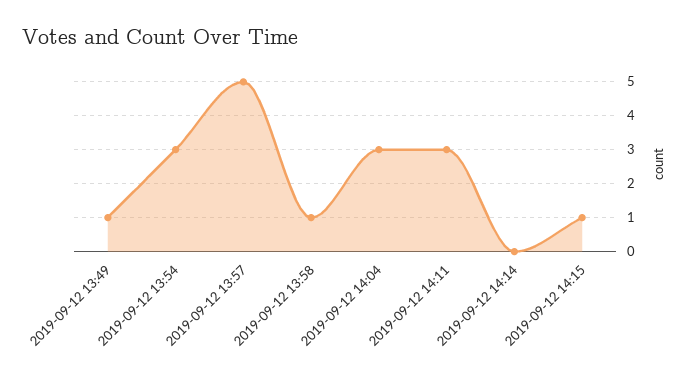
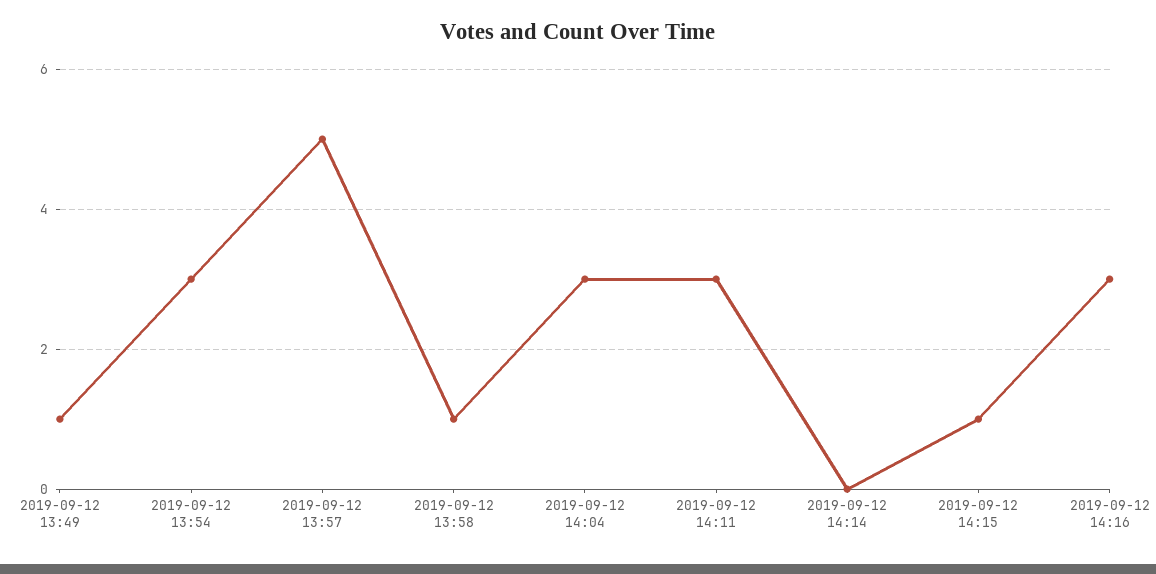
2019-09-12 14:16: none -> 3

